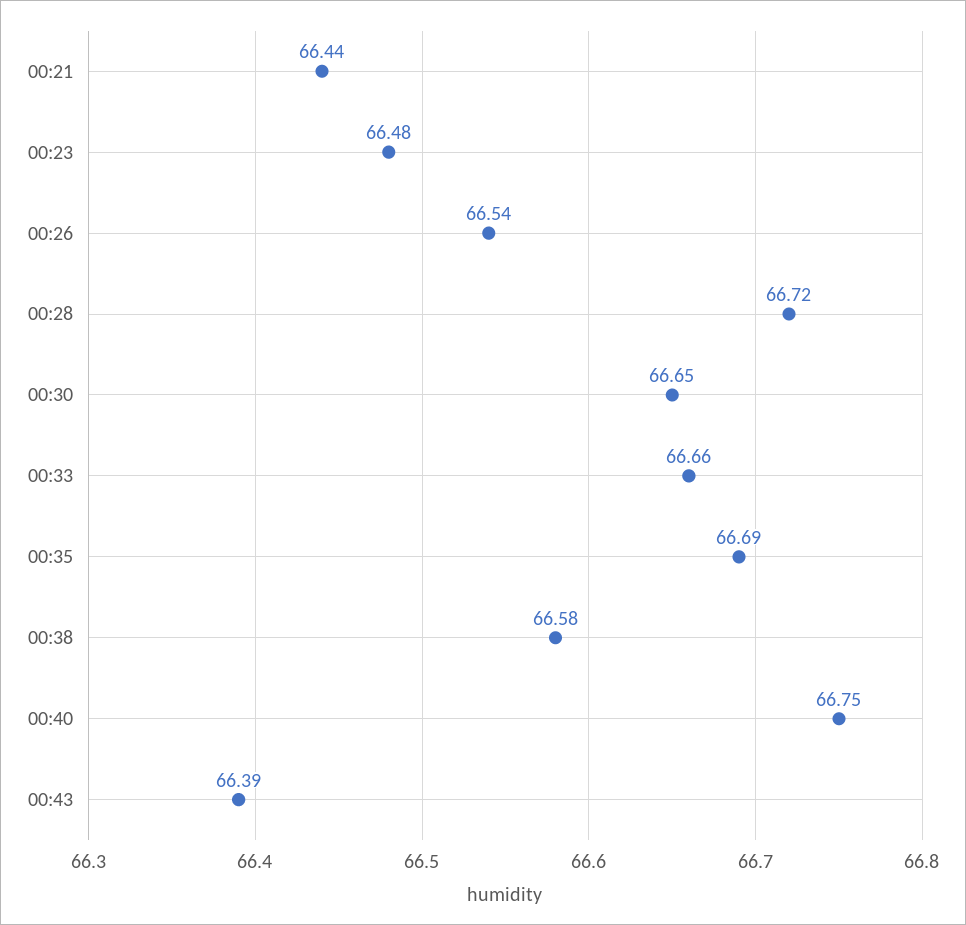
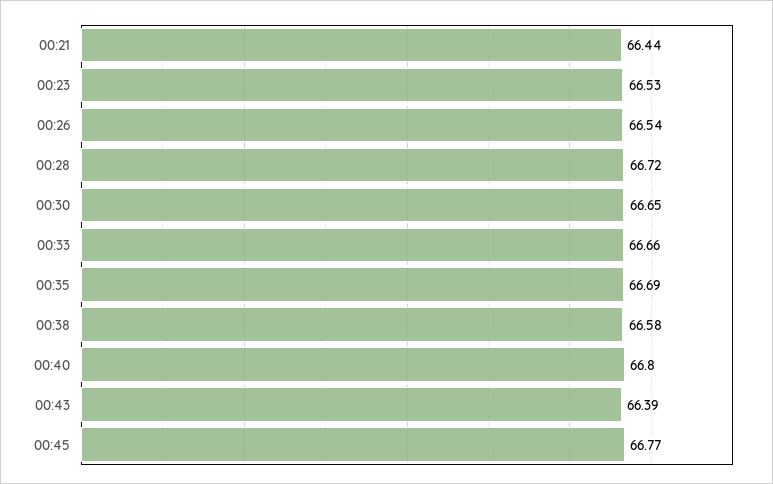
00:23: 66.48 -> 66.53
00:40: 66.75 -> 66.8
00:45: none -> 66.77

